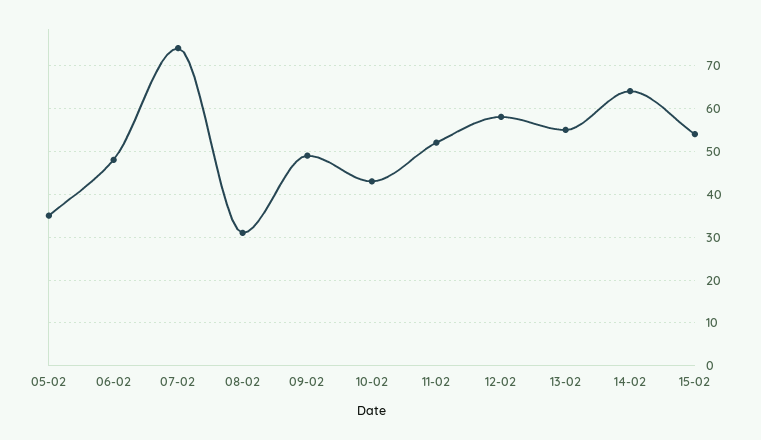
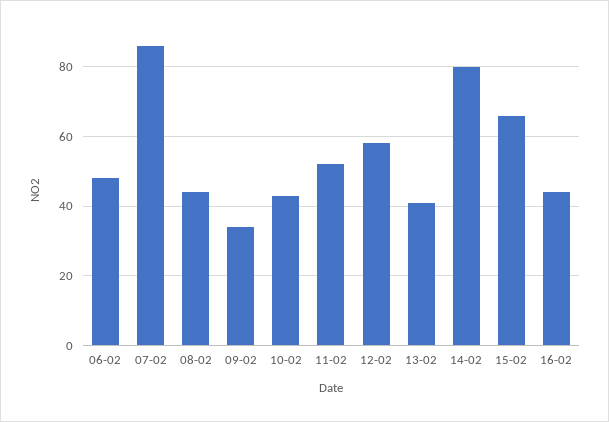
05-02: 35 -> none
07-02: 75 -> 85
08-02: 30 -> 45
09-02: 50 -> 35
13-02: 55 -> 40
14-02: 65 -> 80
15-02: 55 -> 65
16-02: none -> 45

